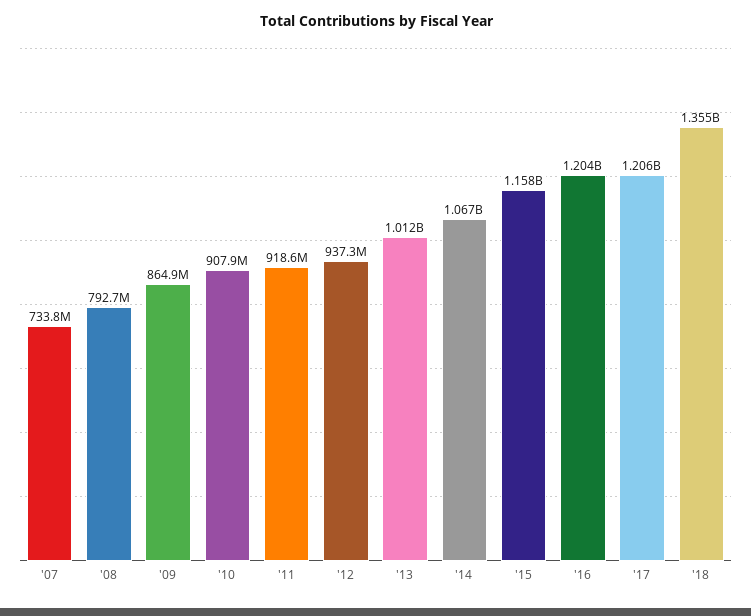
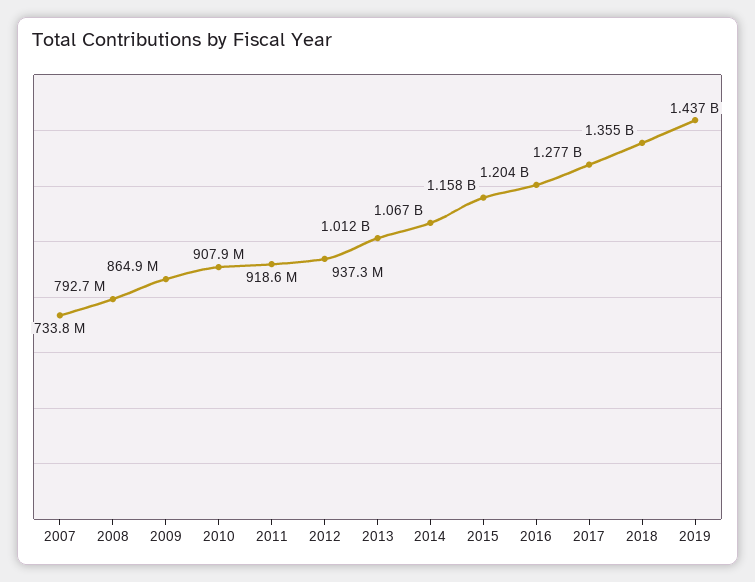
'17: 1206000000 -> 1277000000
2019: none -> 1437000000

